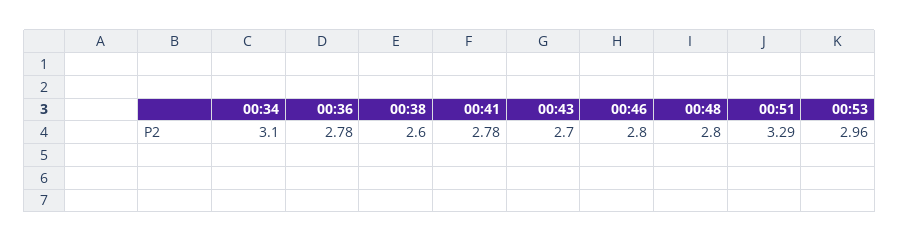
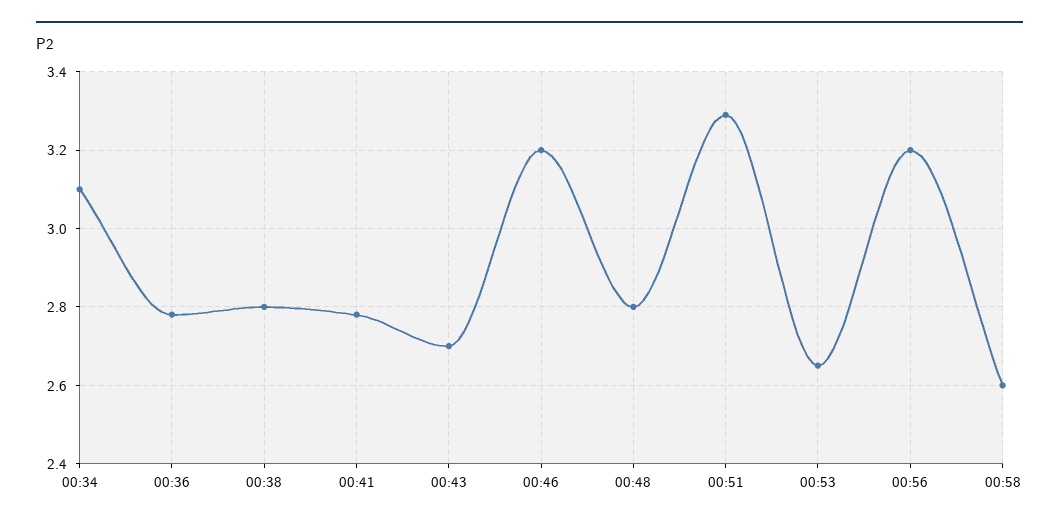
00:38: 2.6 -> 2.8
00:46: 2.8 -> 3.2
00:53: 2.96 -> 2.65
00:56: none -> 3.2
00:58: none -> 2.6

